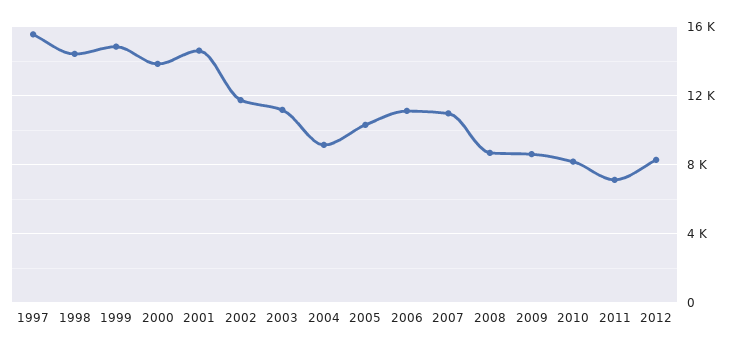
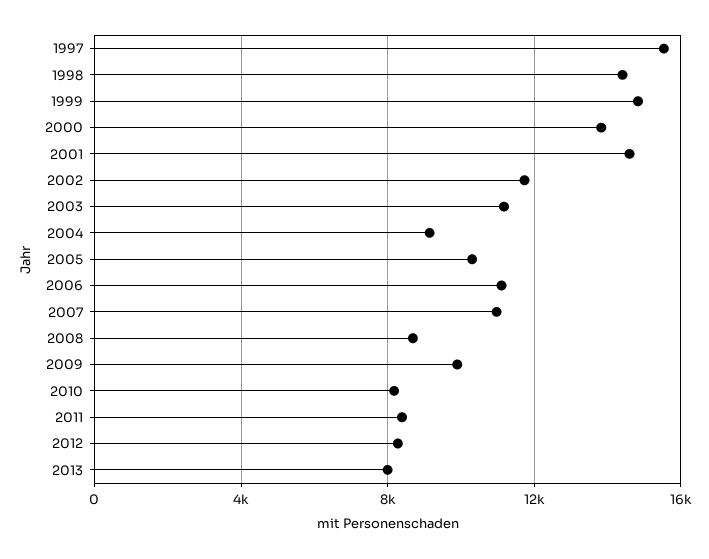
2009: 8500 -> 10000
2011: 7000 -> 8500
2013: none -> 8000

